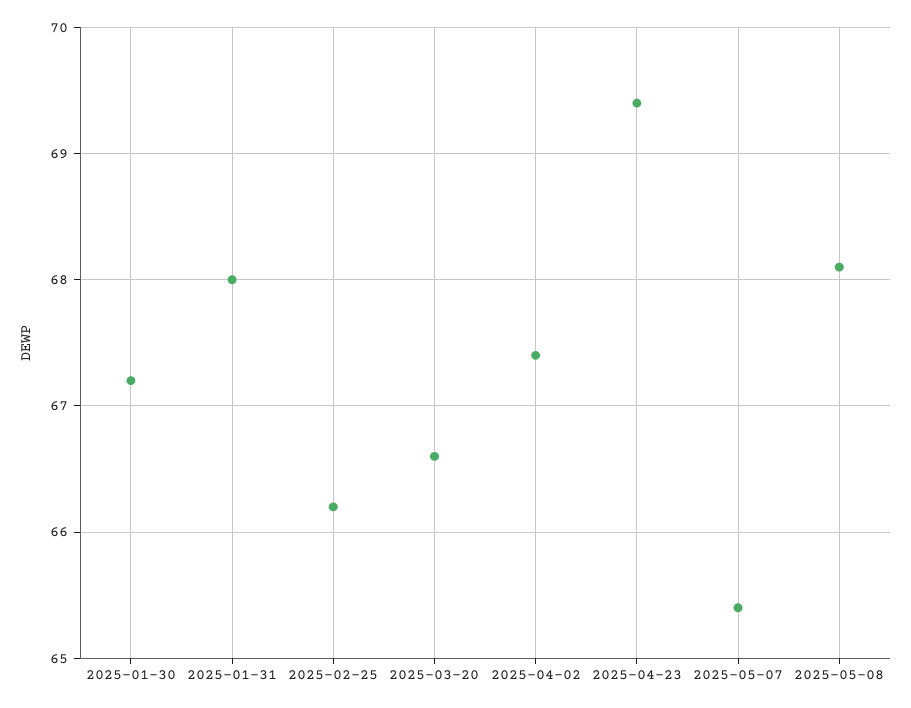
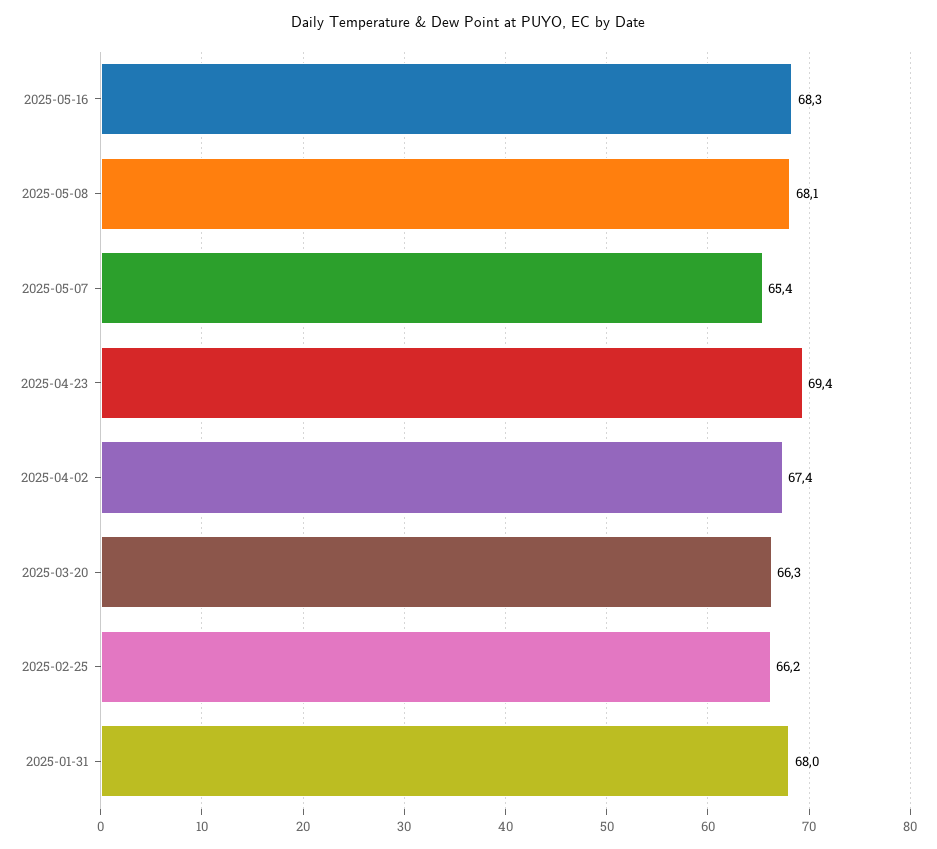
2025-01-30: 67.2 -> none
2025-03-20: 66.6 -> 66.3
2025-05-16: none -> 68.3

